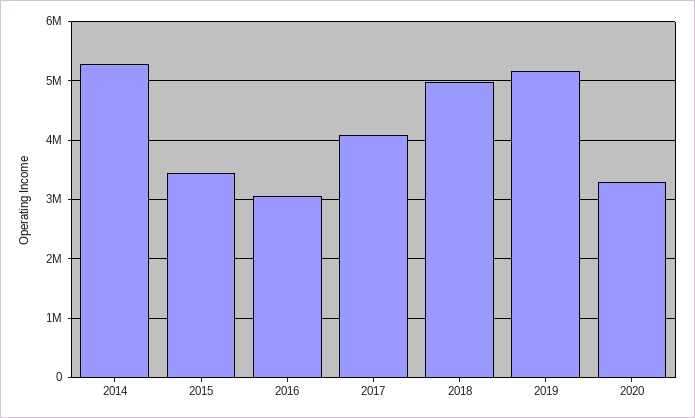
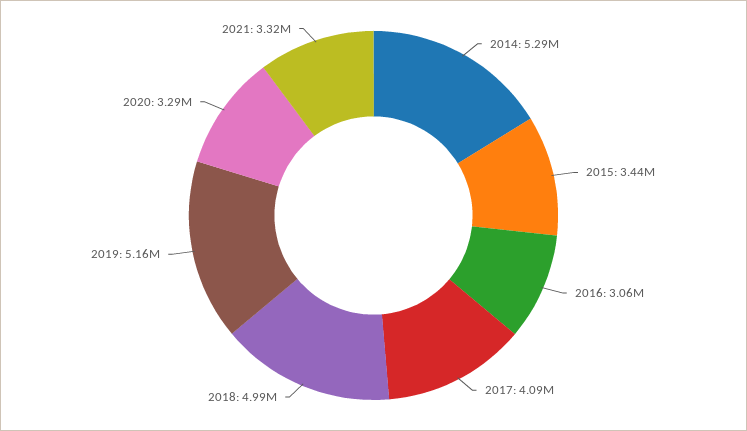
2021: none -> 3320000

